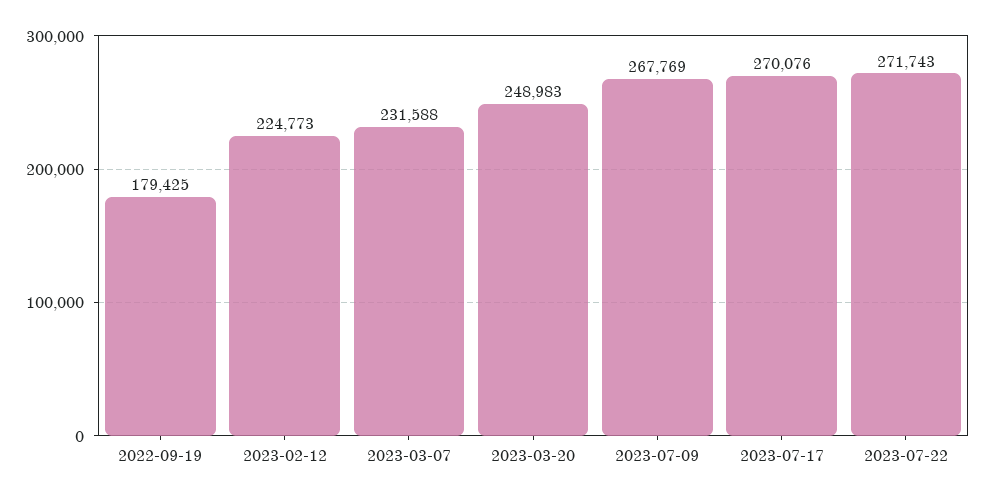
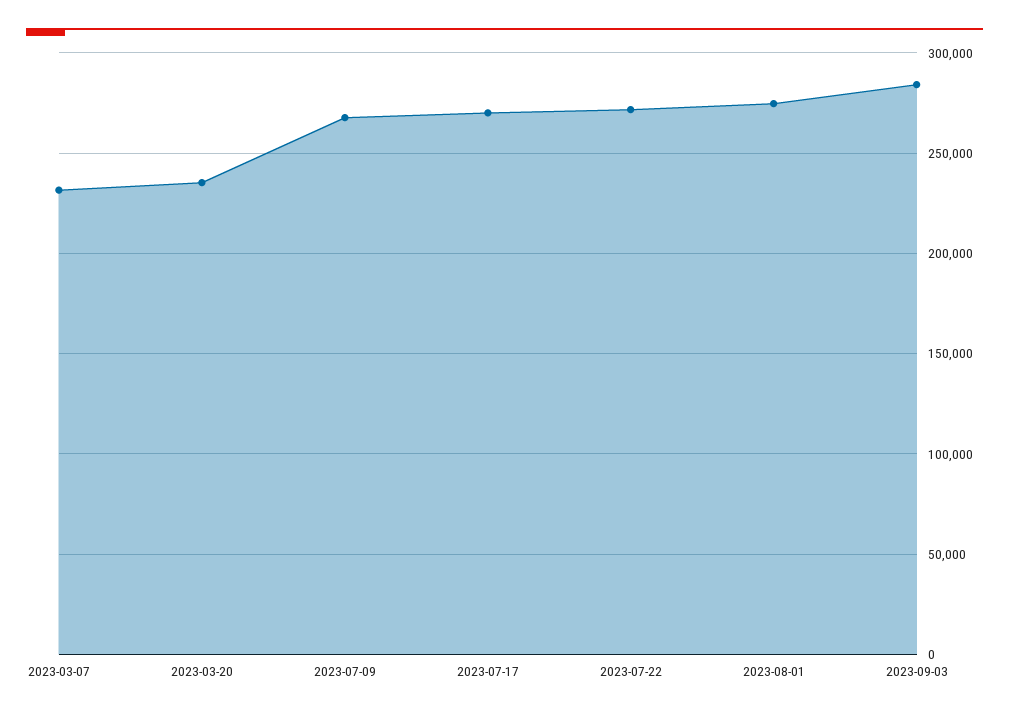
2022-09-19: 179425 -> none
2023-02-12: 224773 -> none
2023-03-20: 248983 -> 235000
2023-08-01: none -> 275000
2023-09-03: none -> 285000

